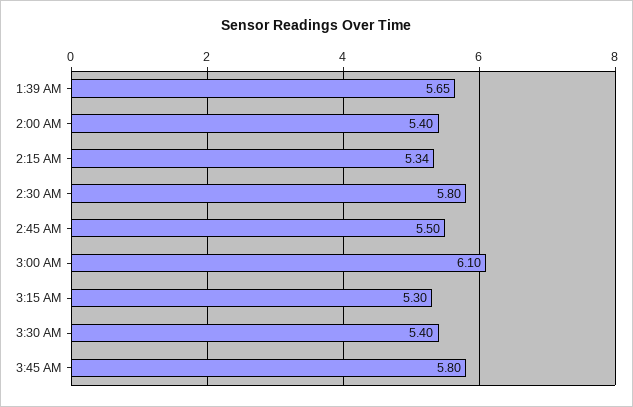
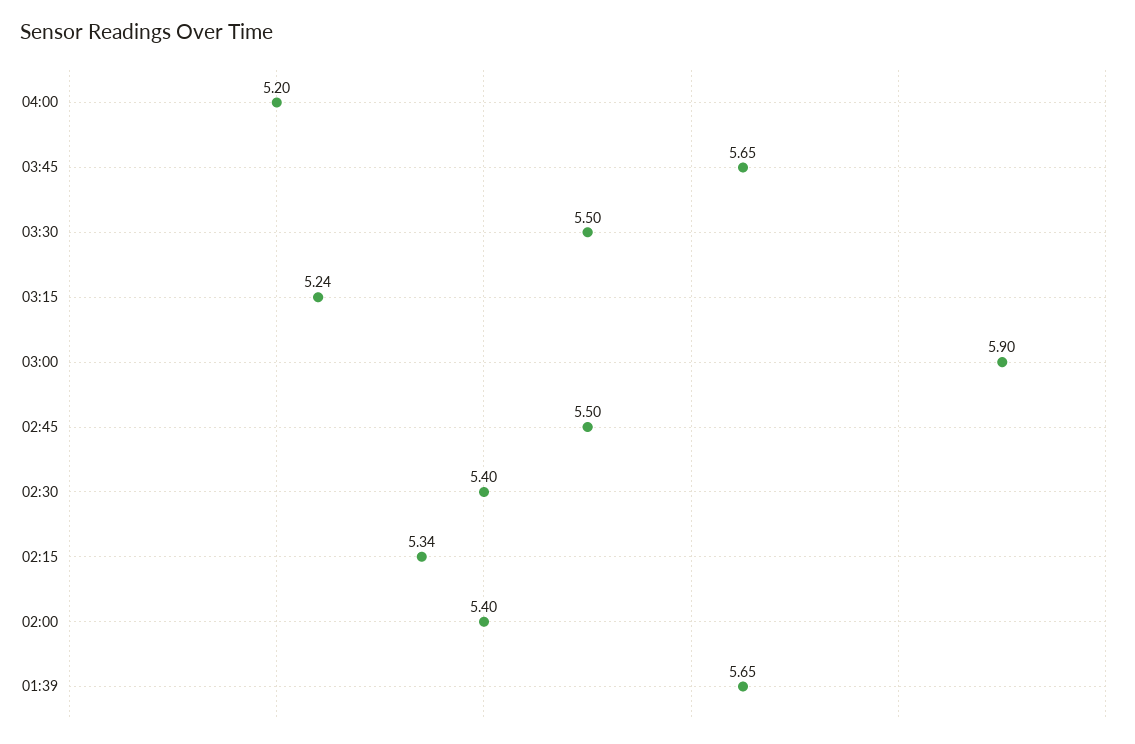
2:30 AM: 5.8 -> 5.4
3:00 AM: 6.1 -> 5.9
3:15 AM: 5.3 -> 5.24
3:30 AM: 5.4 -> 5.5
3:45 AM: 5.8 -> 5.65
04:00: none -> 5.2

